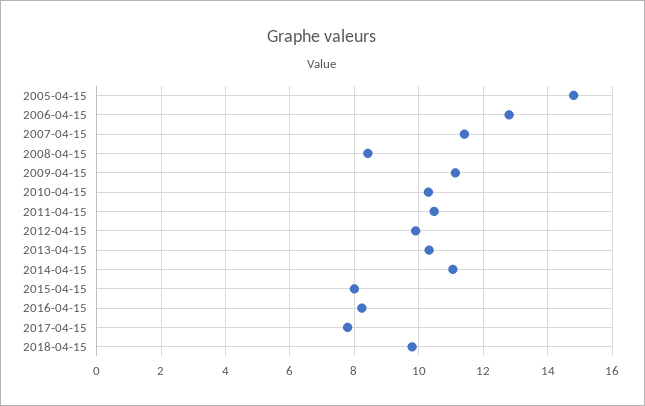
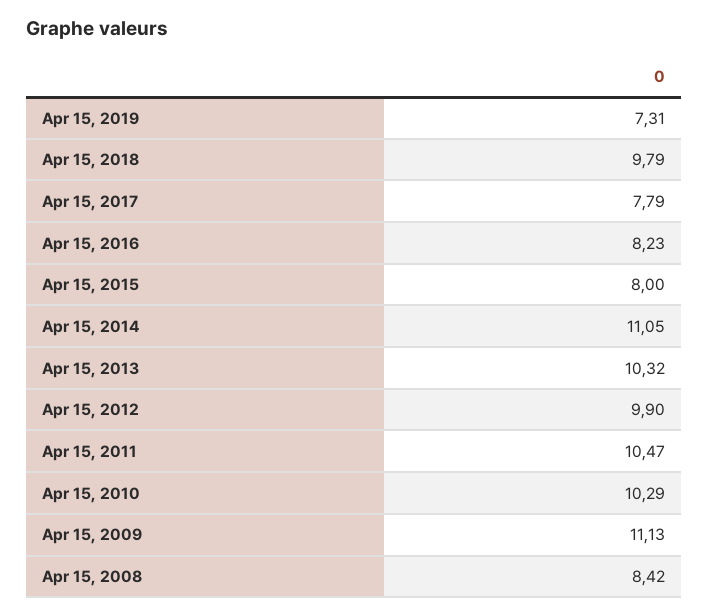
2005-04-15: 14.8 -> none
2006-04-15: 12.8 -> none
2007-04-15: 11.4 -> none
Apr 15, 2019: none -> 7.31

